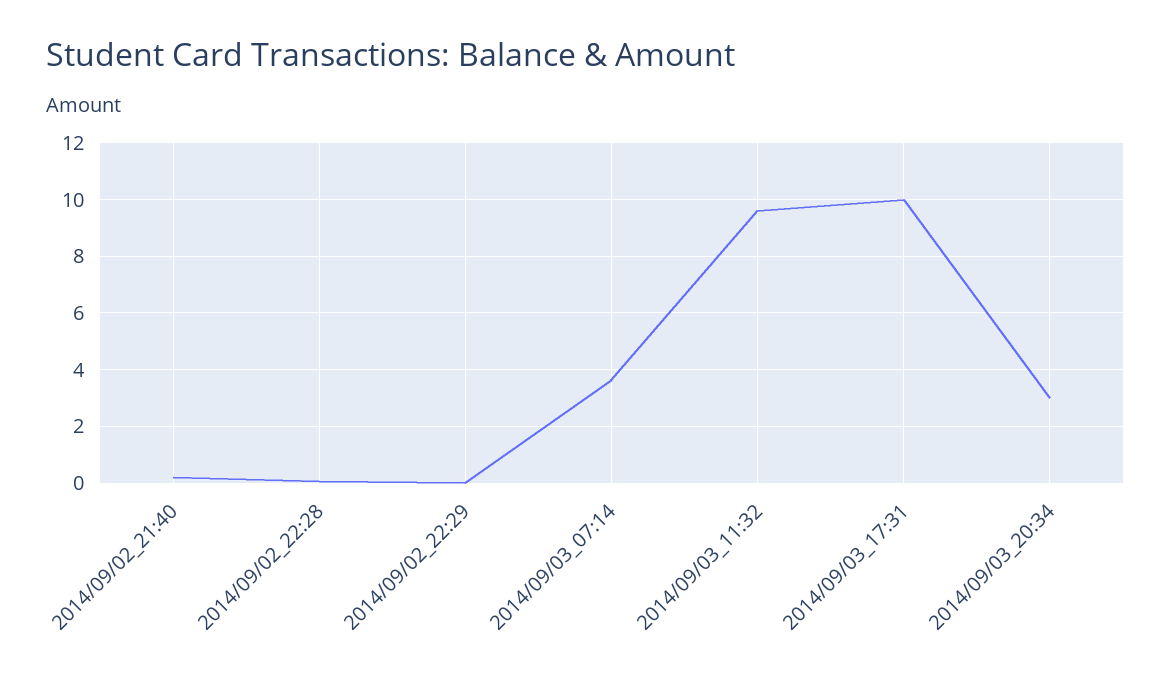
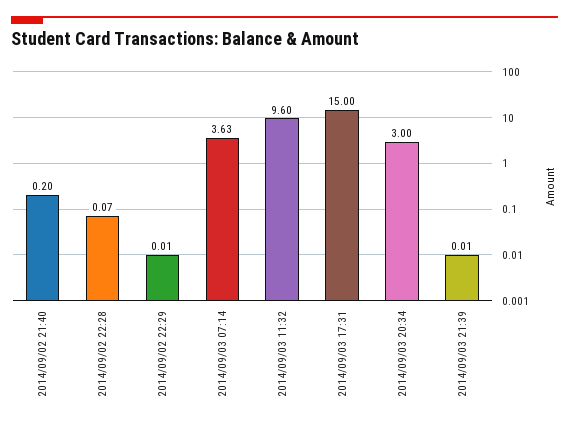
2014/09/03_17:31: 10 -> 15
2014/09/03 21:39: none -> 0.01

